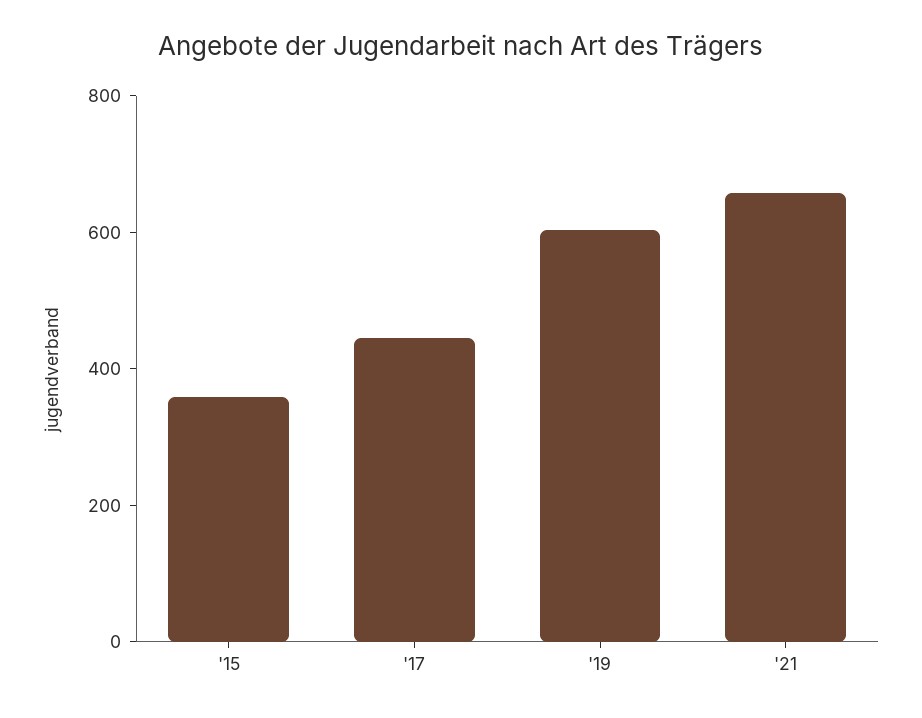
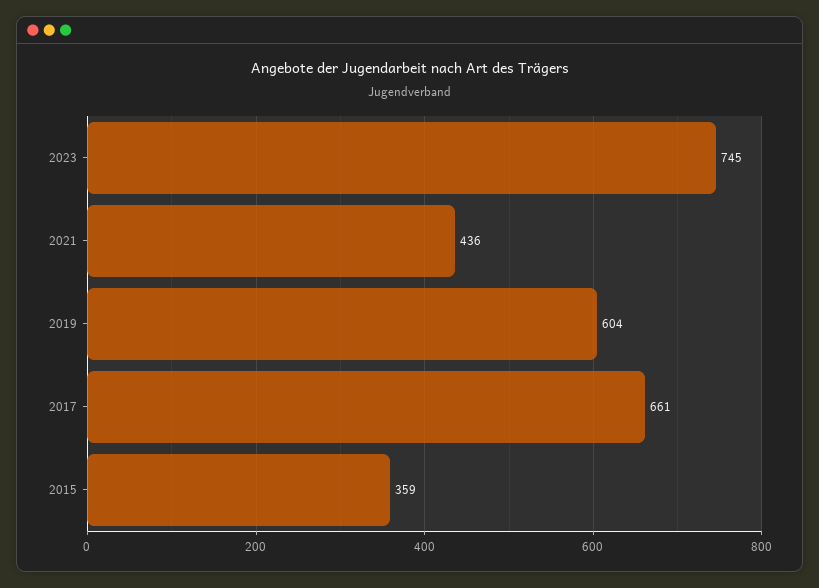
'17: 450 -> 661
'21: 650 -> 436
2023: none -> 745

